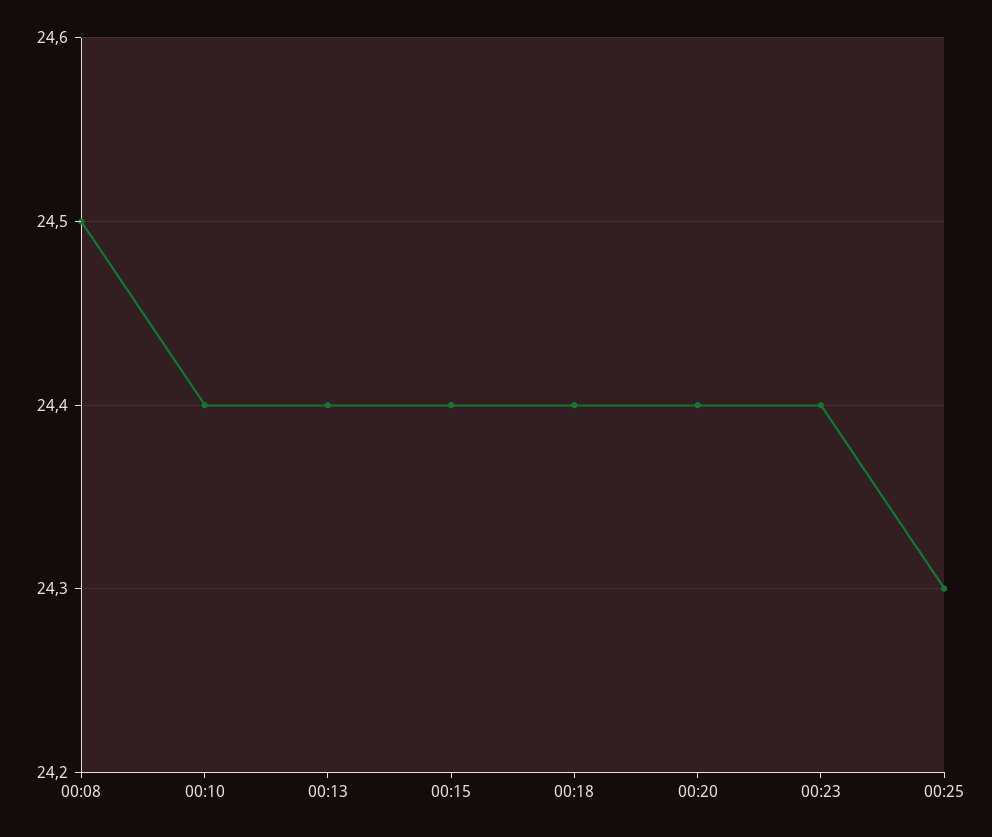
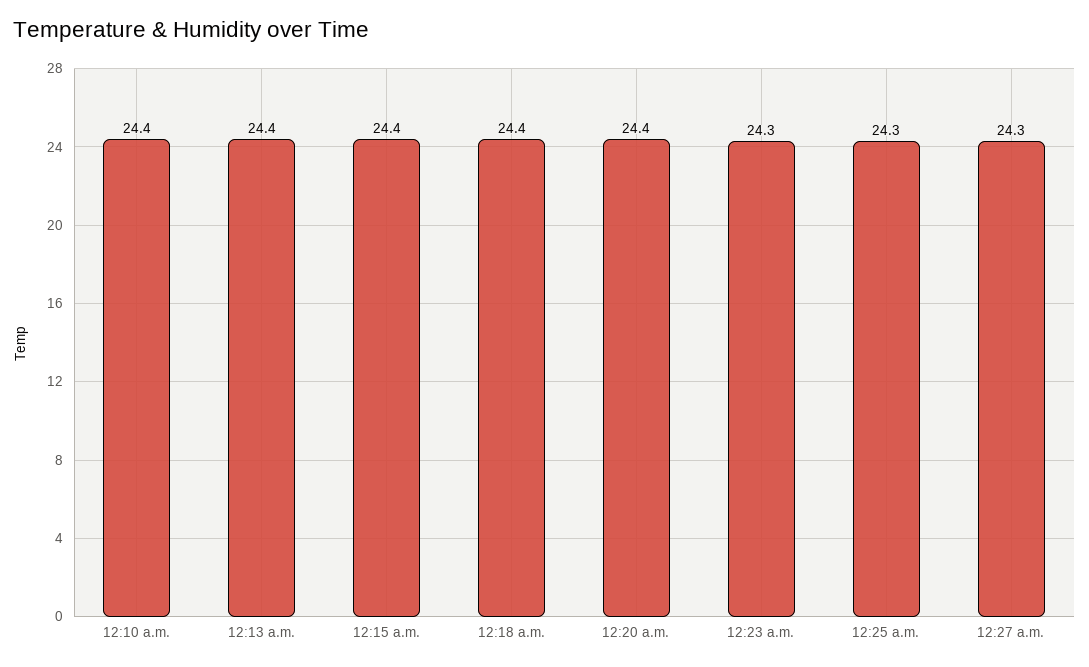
00:08: 24.5 -> none
00:23: 24.4 -> 24.3
12:27 a.m.: none -> 24.3

